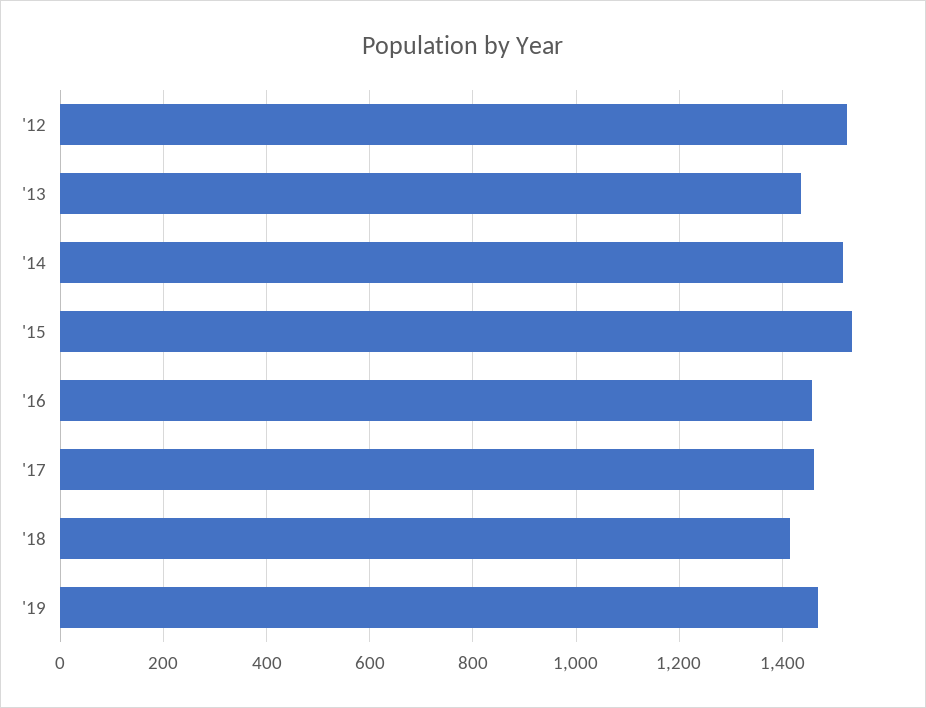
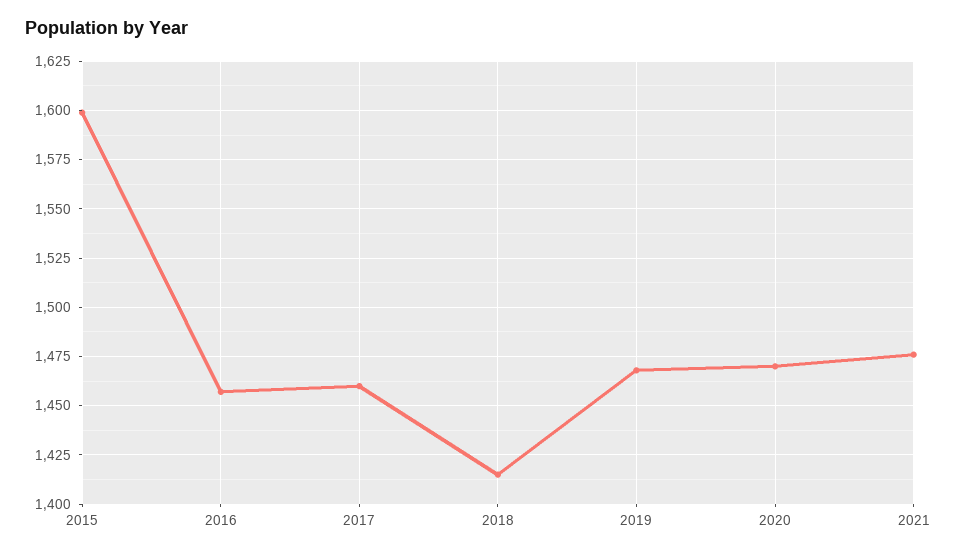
'12: 1520 -> none
'13: 1440 -> none
'14: 1520 -> none
'15: 1540 -> 1600
2020: none -> 1470
2021: none -> 1475

